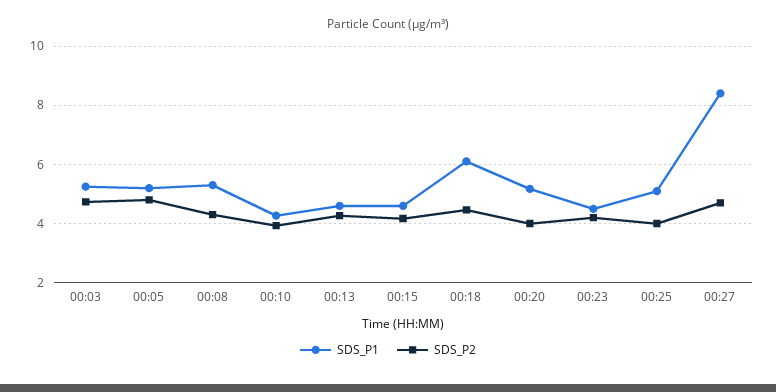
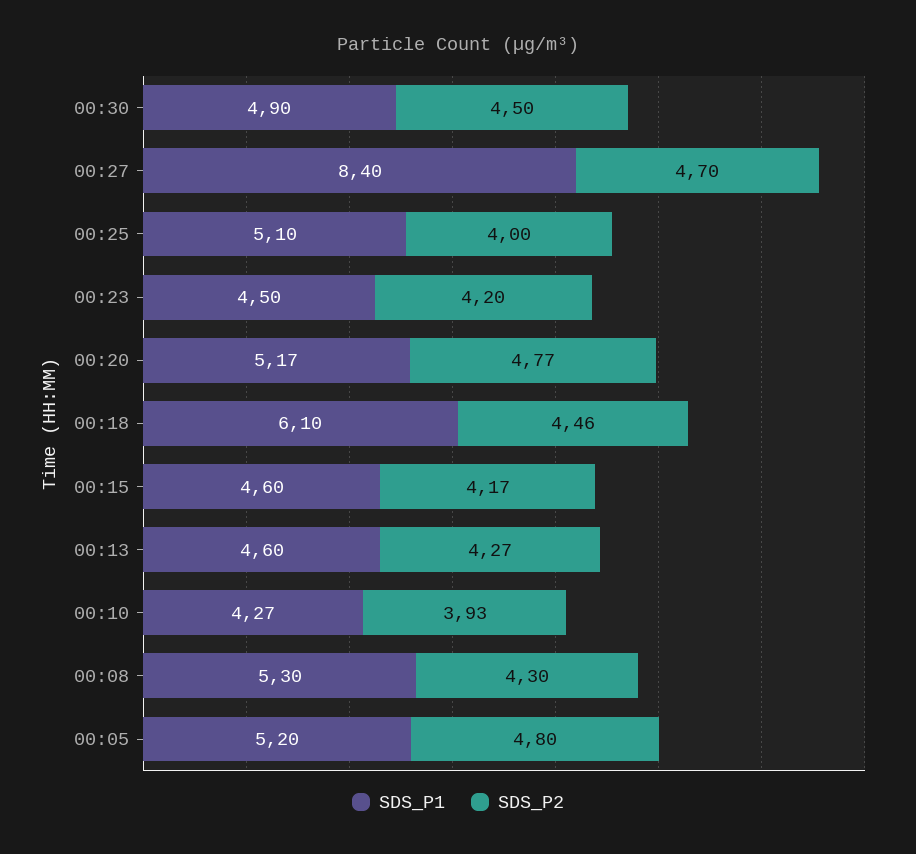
SDS_P1, 00:03: 5.25 -> none
SDS_P2, 00:03: 4.75 -> none
SDS_P2, 00:20: 4 -> 4.77
SDS_P1, 00:30: none -> 4.9
SDS_P2, 00:30: none -> 4.5

